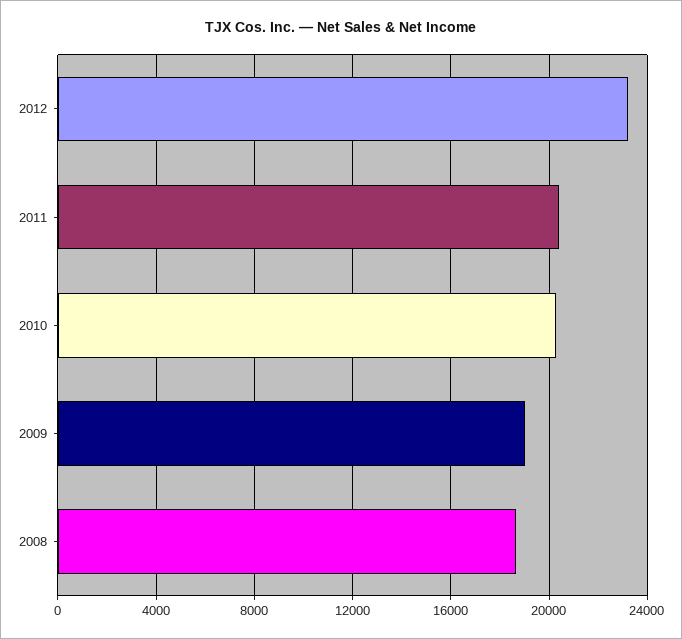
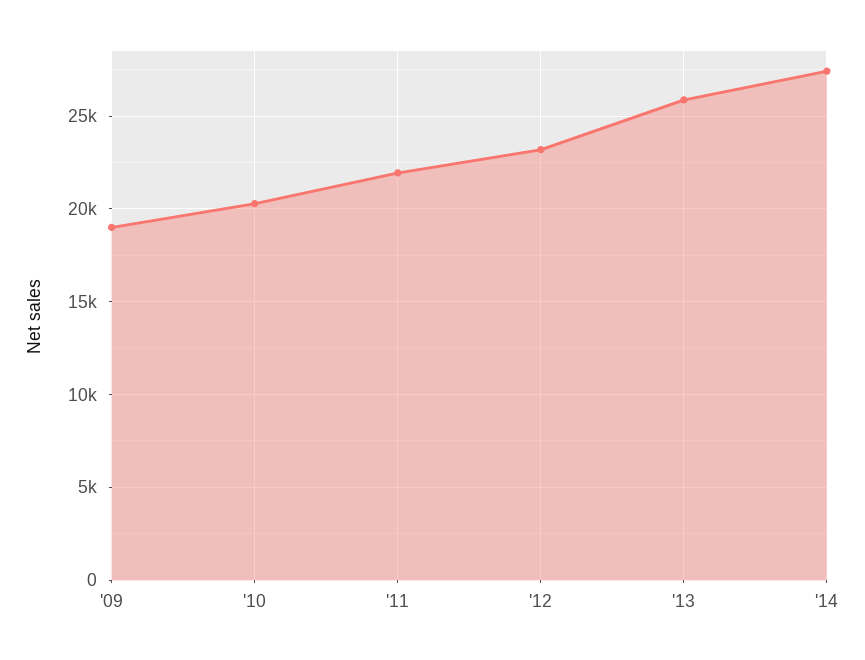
2011: 20500 -> 22000
2008: 18500 -> none
'13: none -> 26000
'14: none -> 27500

